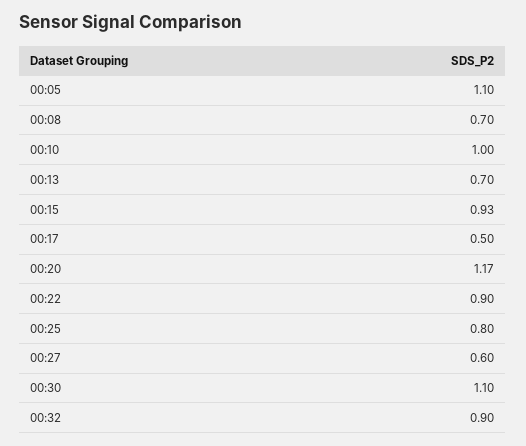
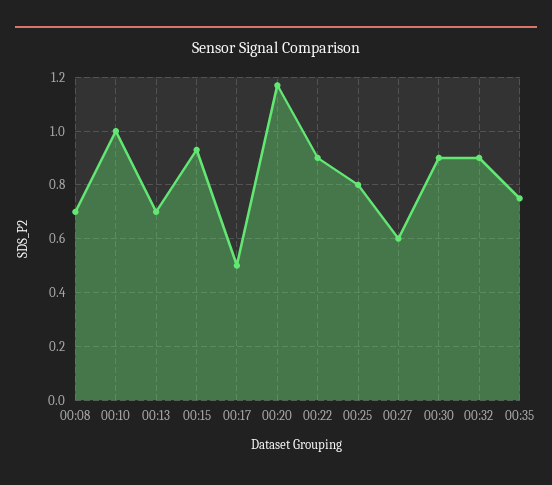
00:05: 1.1 -> none
00:30: 1.1 -> 0.9
00:35: none -> 0.75

